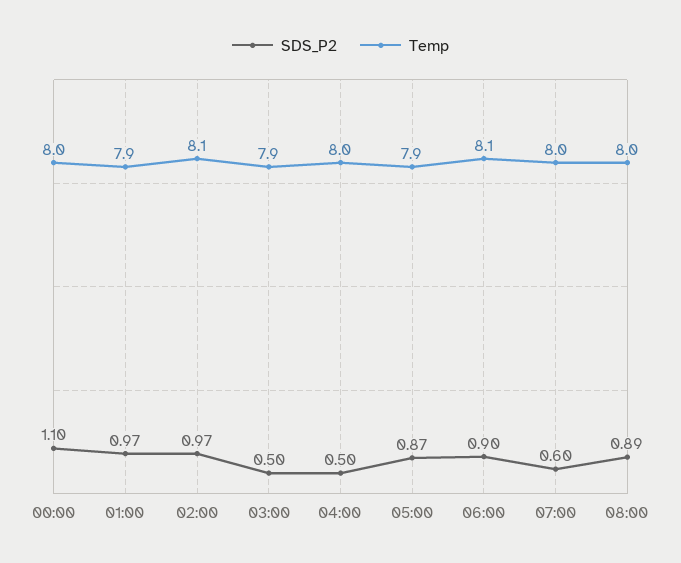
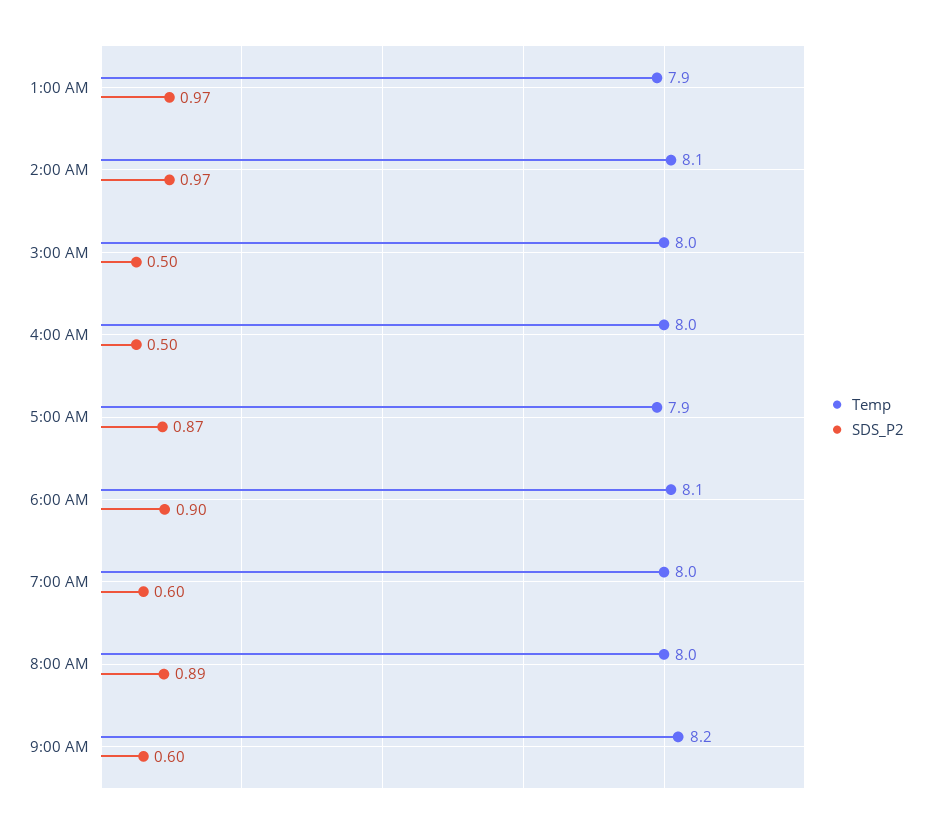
SDS_P2, 00:00: 1.1 -> none
Temp, 00:00: 8 -> none
Temp, 03:00: 7.9 -> 8
Temp, 9:00 AM: none -> 8.2
SDS_P2, 9:00 AM: none -> 0.6

